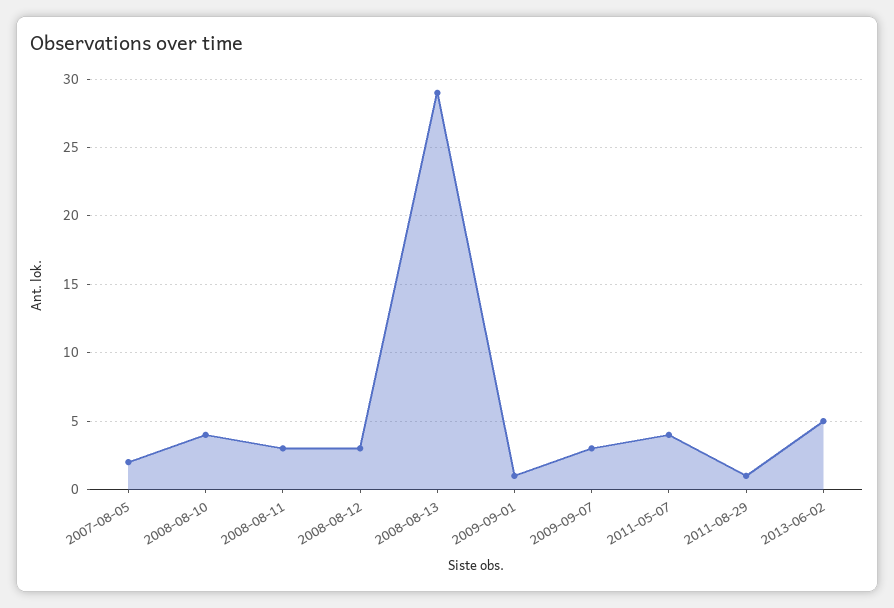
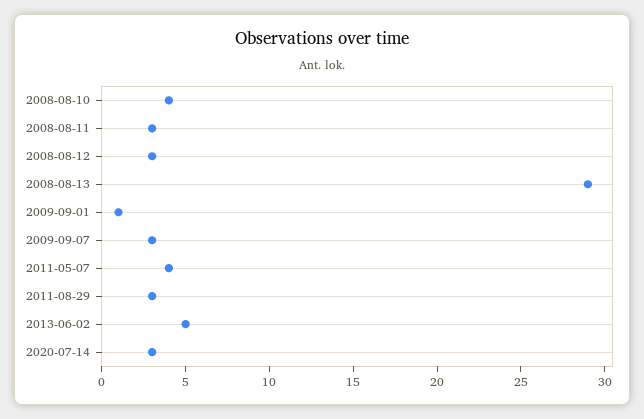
2007-08-05: 2 -> none
2011-08-29: 1 -> 3
2020-07-14: none -> 3

